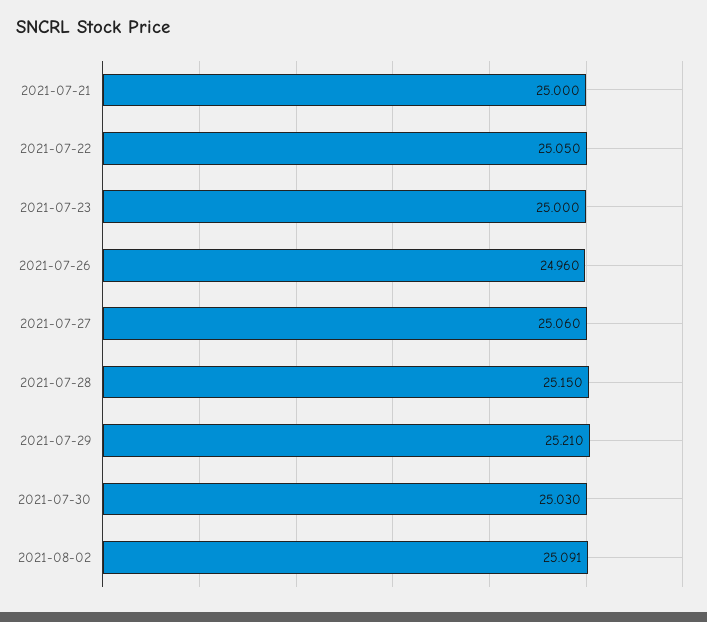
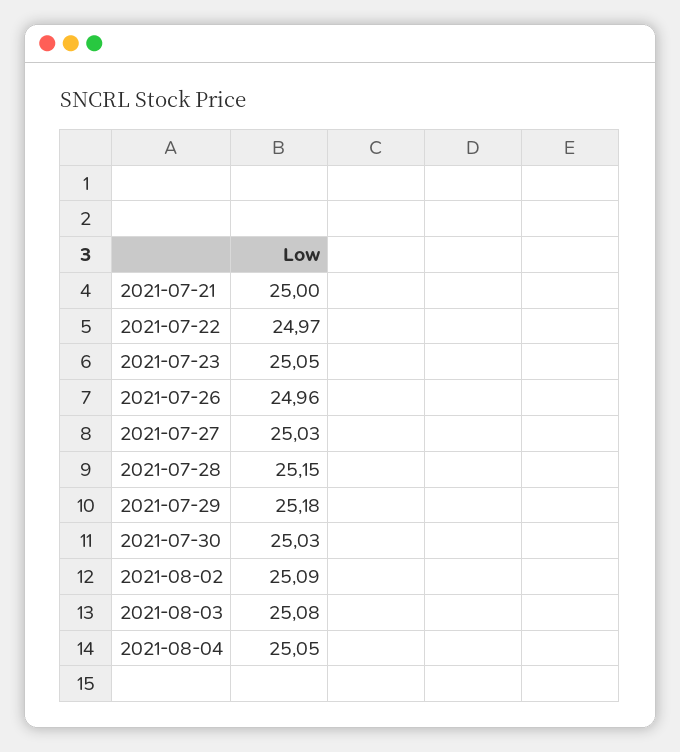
2021-07-22: 25.05 -> 24.97
2021-07-23: 25 -> 25.05
2021-07-27: 25.06 -> 25.03
2021-07-29: 25.21 -> 25.18
2021-08-02: 25.091 -> 25.09
2021-08-03: none -> 25.08
2021-08-04: none -> 25.05

